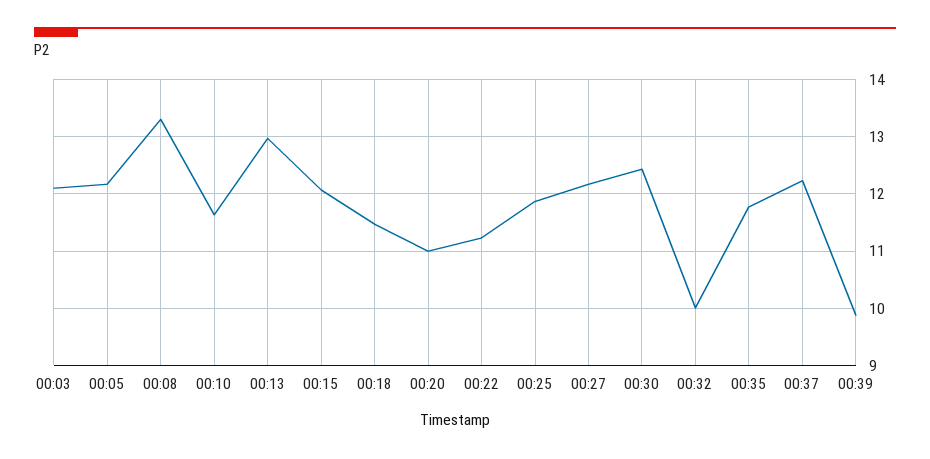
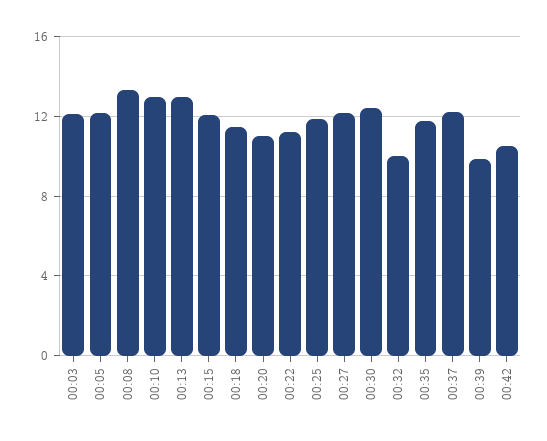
00:10: 11.6 -> 13
00:42: none -> 10.5

